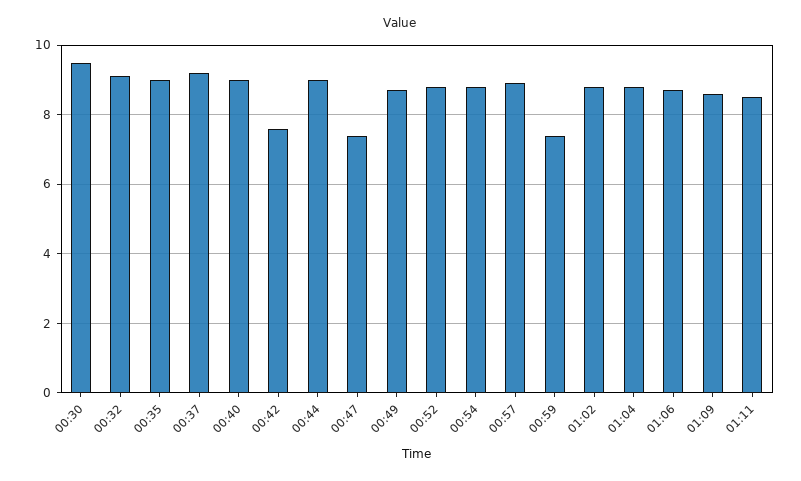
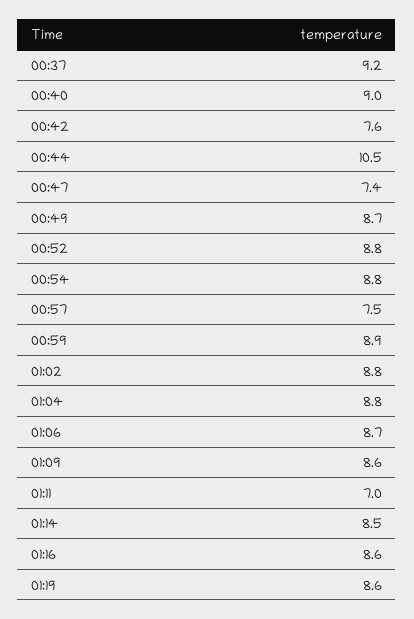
00:30: 9.5 -> none
00:32: 9 -> none
00:35: 9 -> none
00:44: 9 -> 10.5
00:57: 9 -> 7.5
00:59: 7.5 -> 8.9
01:11: 8.5 -> 7
01:14: none -> 8.5
01:16: none -> 8.6
01:19: none -> 8.6

